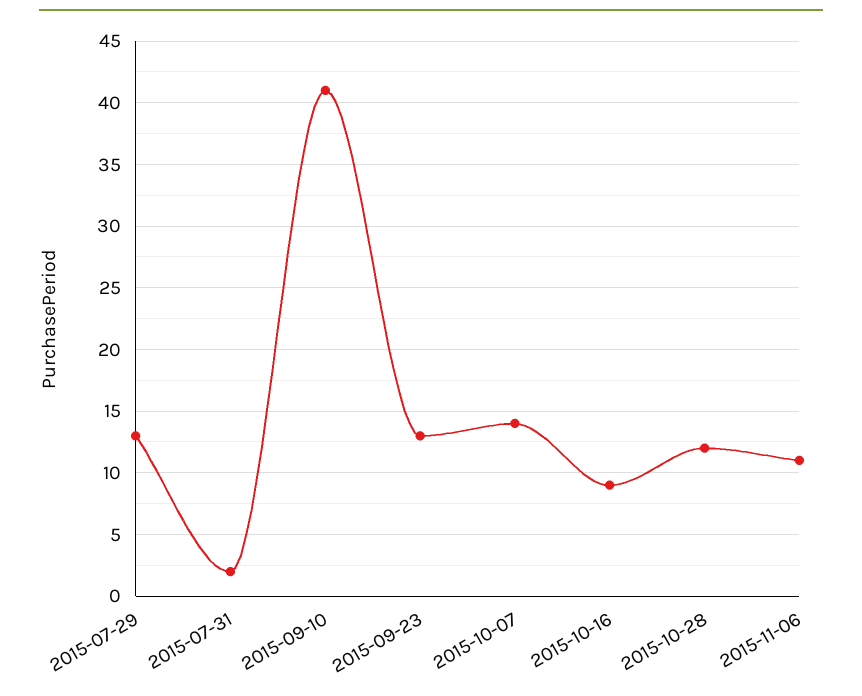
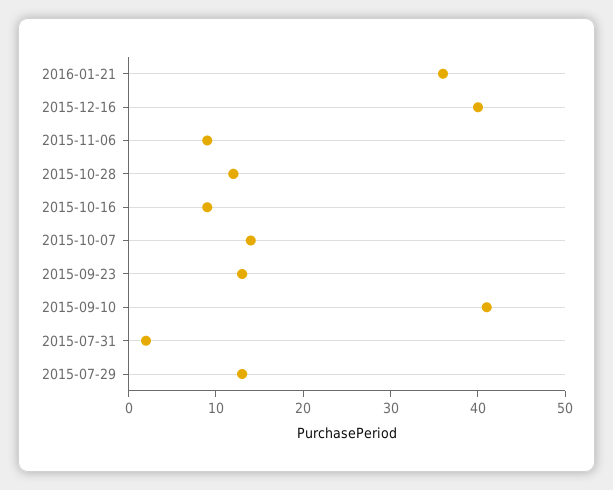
2015-11-06: 11 -> 9
2016-01-21: none -> 36
2015-12-16: none -> 40

